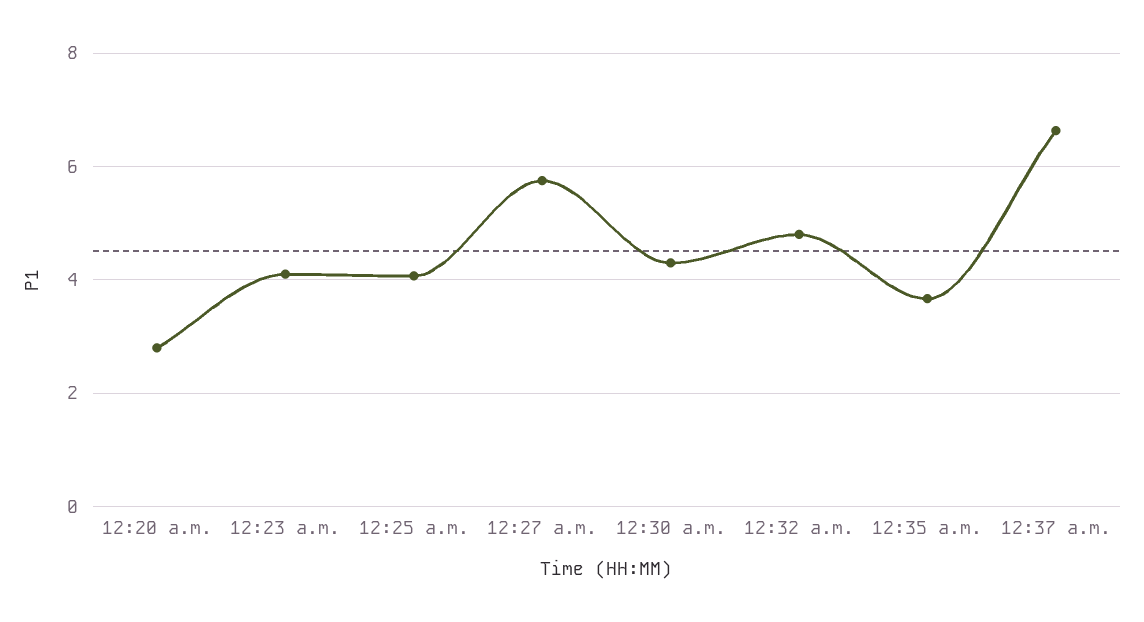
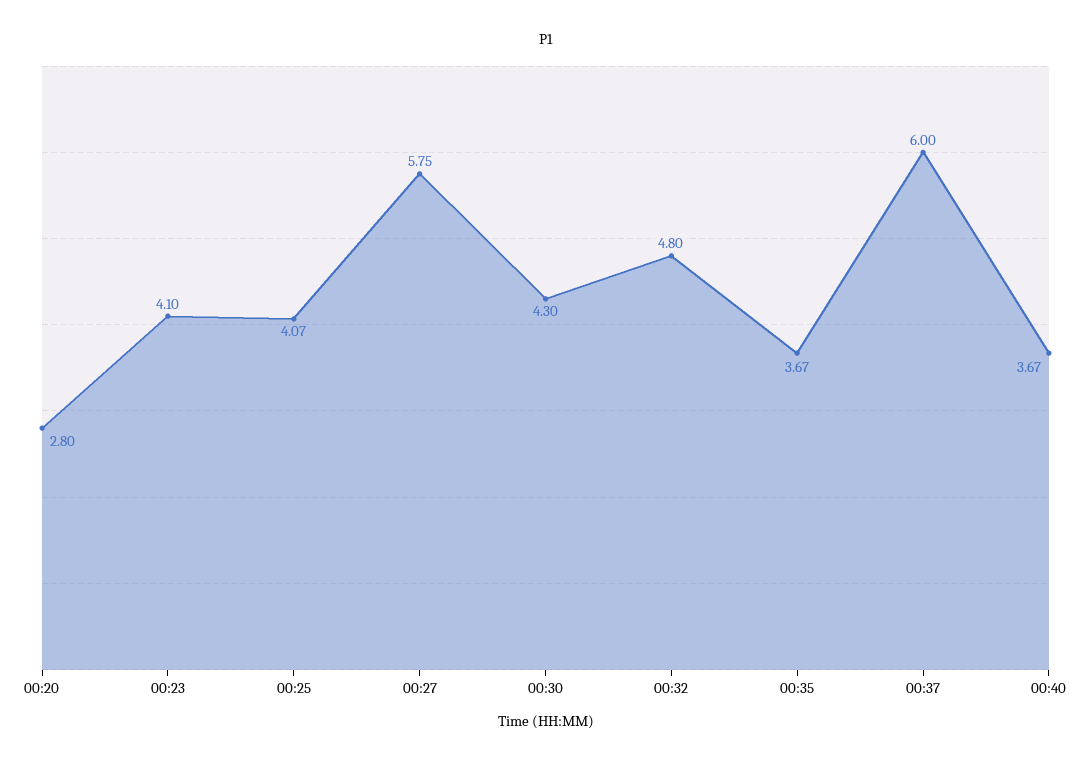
12:37 a.m.: 6.6 -> 6
00:40: none -> 3.67

